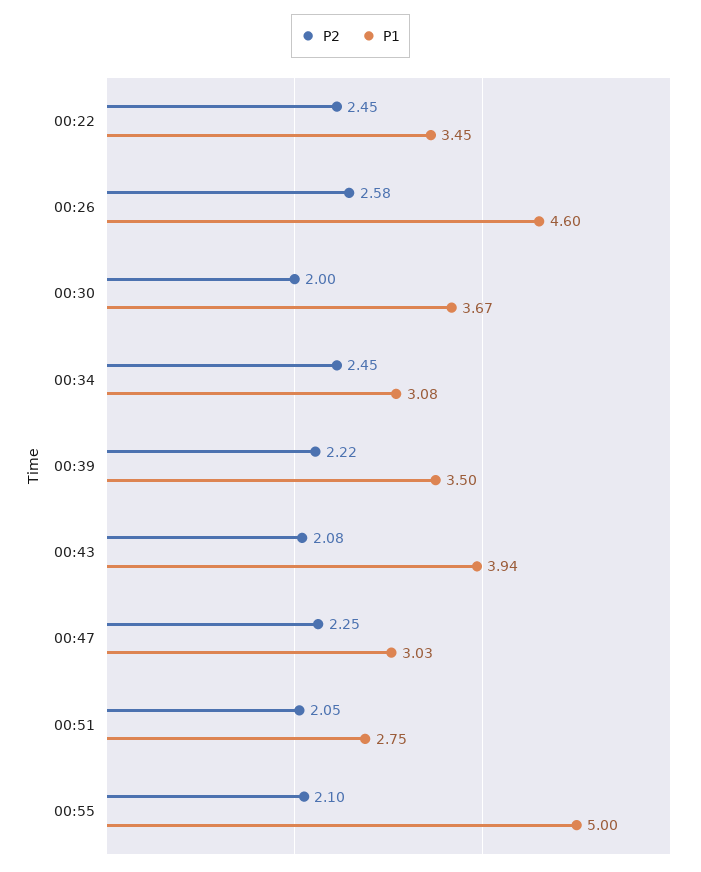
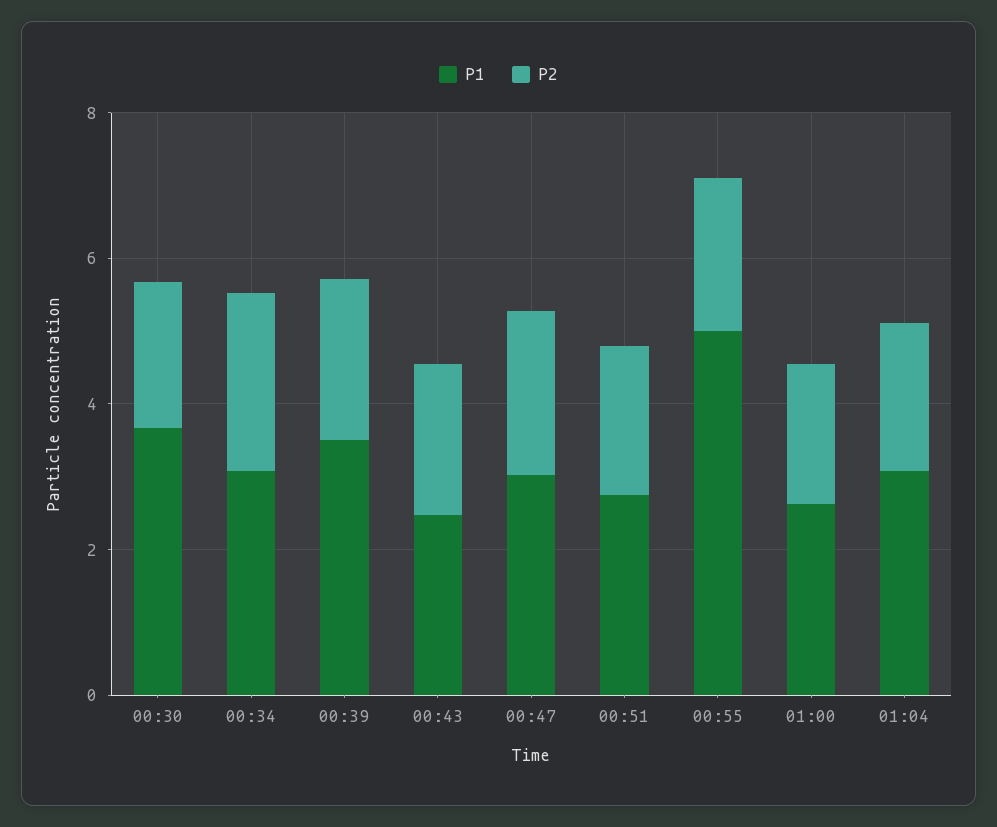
P2, 00:22: 2.45 -> none
P1, 00:22: 3.45 -> none
P2, 00:26: 2.58 -> none
P1, 00:26: 4.6 -> none
P1, 00:43: 3.94 -> 2.5
P1, 01:00: none -> 2.5
P2, 01:00: none -> 2
P1, 01:04: none -> 3
P2, 01:04: none -> 2

